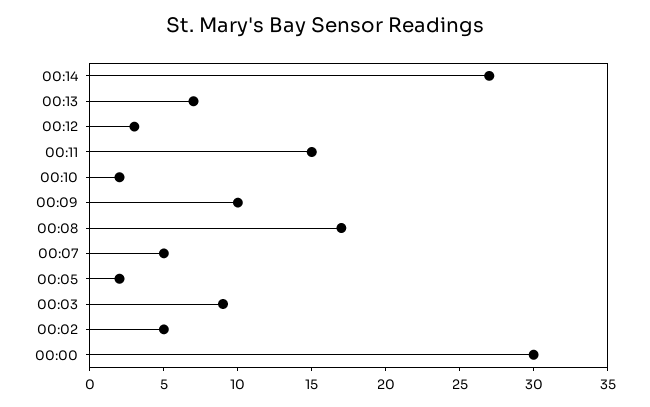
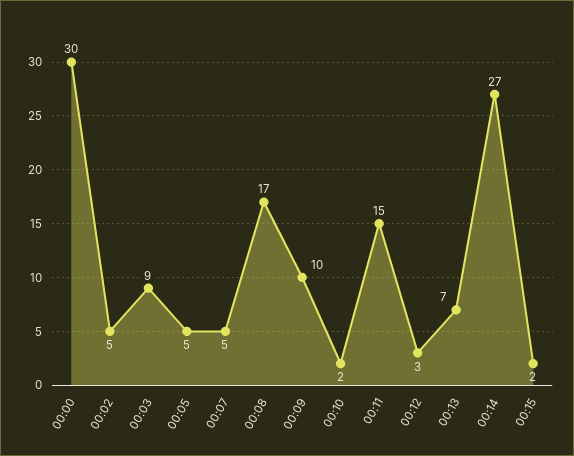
00:05: 2 -> 5
00:15: none -> 2

